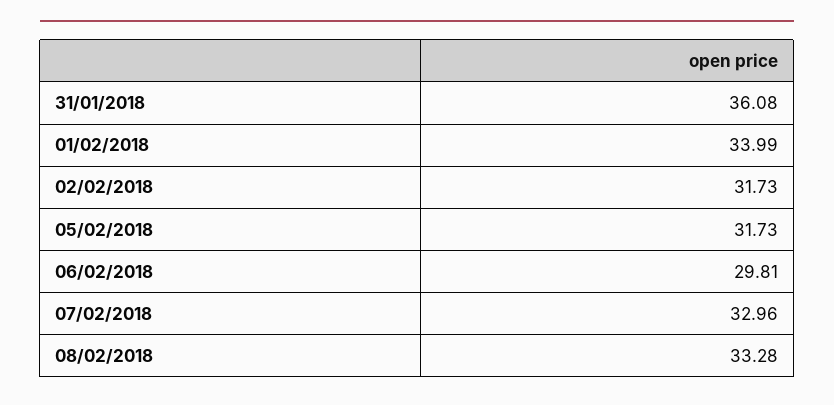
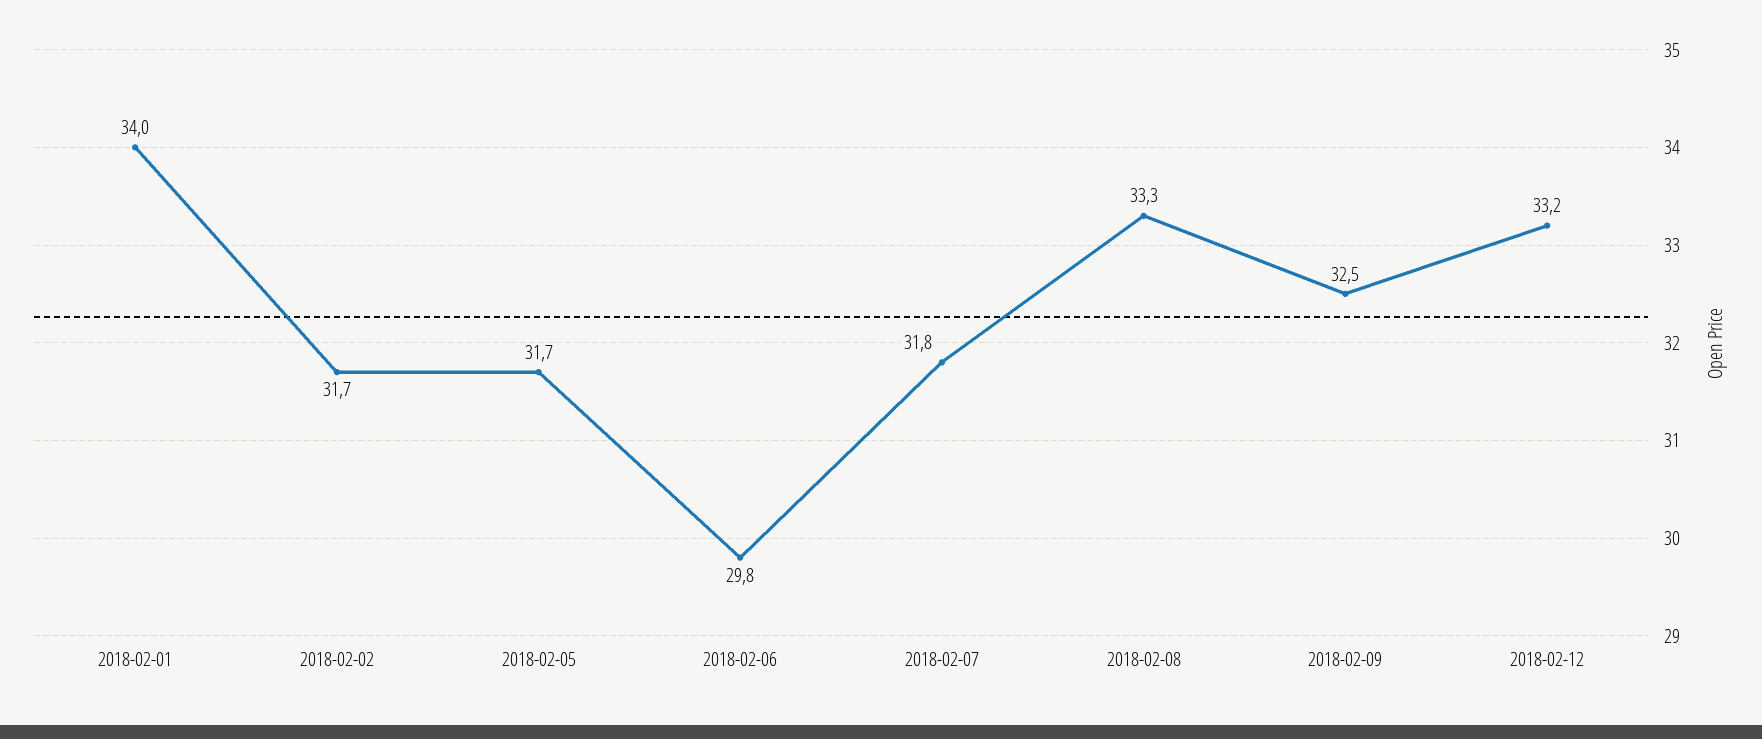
31/01/2018: 36.08 -> none
07/02/2018: 32.96 -> 31.8
2018-02-09: none -> 32.5
2018-02-12: none -> 33.2

